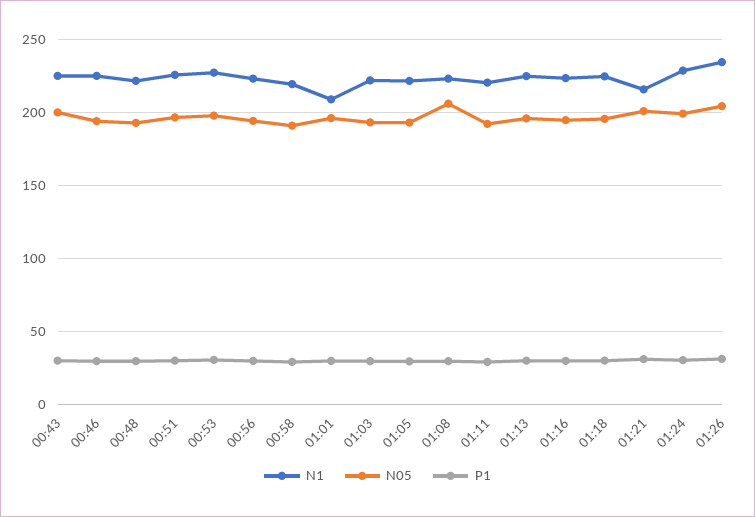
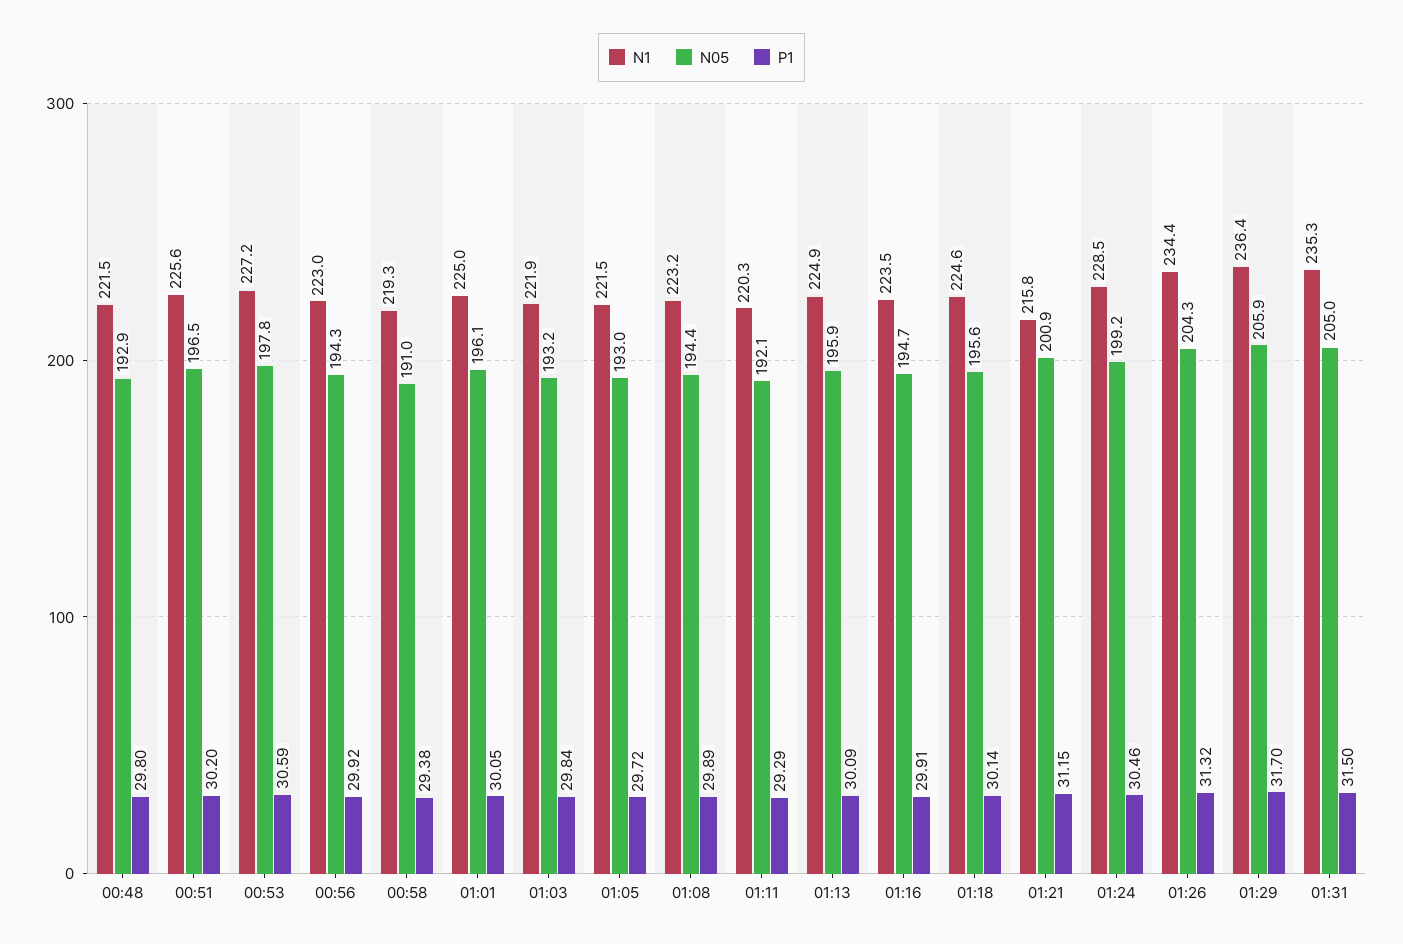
N1, 00:43: 225 -> none
N05, 00:43: 200 -> none
P1, 00:43: 30 -> none
N1, 00:46: 225 -> none
N05, 00:46: 195 -> none
P1, 00:46: 30 -> none
N1, 01:01: 210 -> 225
N05, 01:08: 205 -> 194.4
N1, 01:29: none -> 236.4
N05, 01:29: none -> 205.9
P1, 01:29: none -> 31.7
N1, 01:31: none -> 235.3
N05, 01:31: none -> 205
P1, 01:31: none -> 31.5

